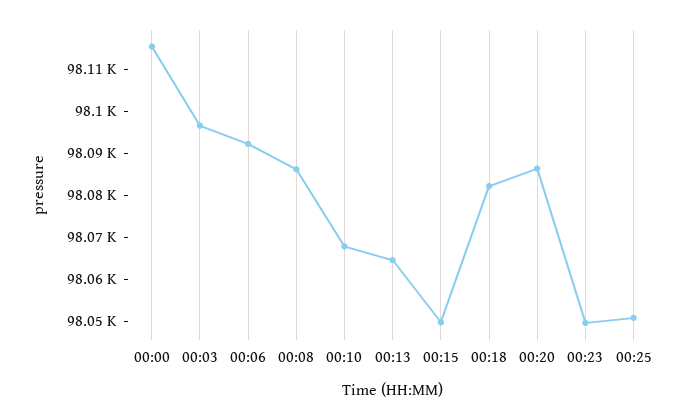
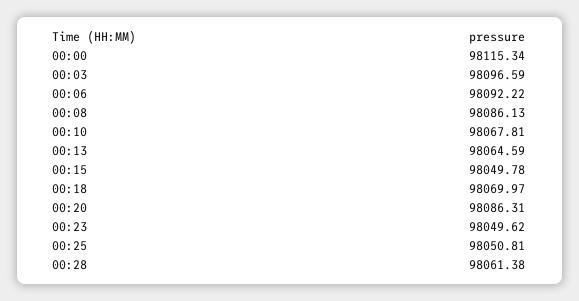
00:18: 98082 -> 98069.97
00:28: none -> 98061.38

